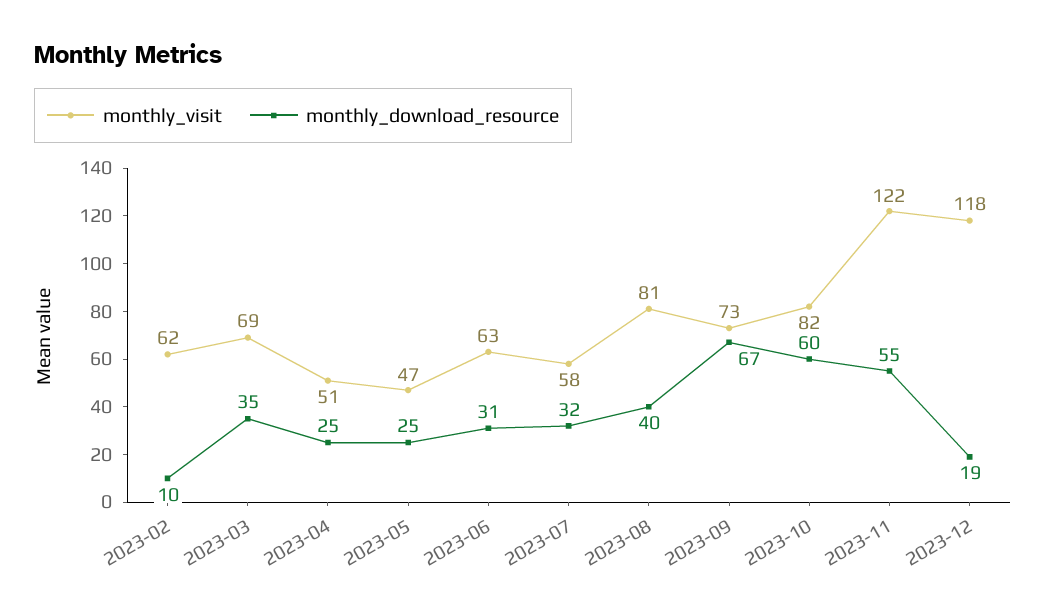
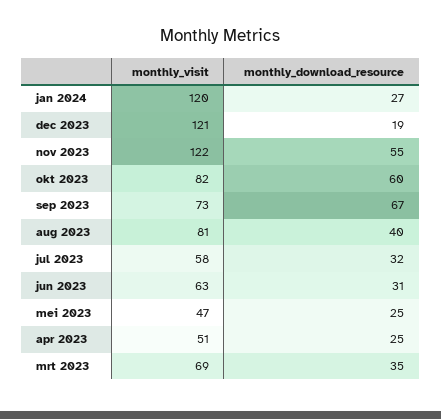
monthly_visit, 2023-02: 62 -> none
monthly_download_resource, 2023-02: 10 -> none
monthly_visit, 2023-12: 118 -> 121
monthly_visit, jan 2024: none -> 120
monthly_download_resource, jan 2024: none -> 27

